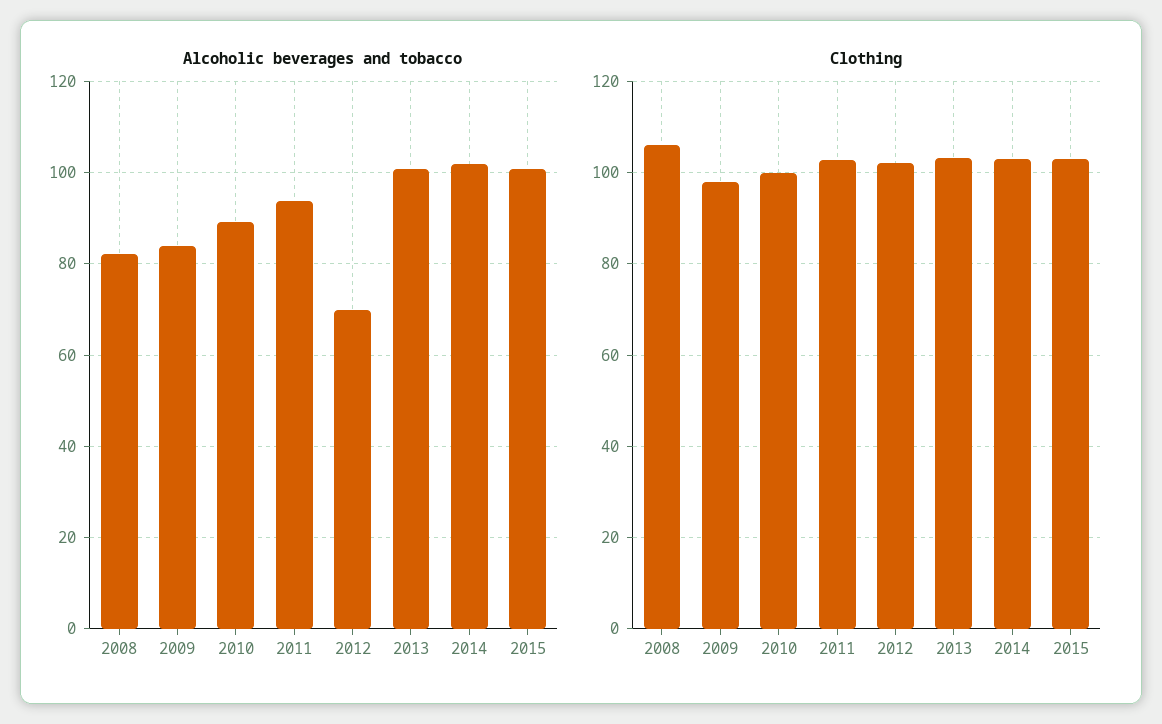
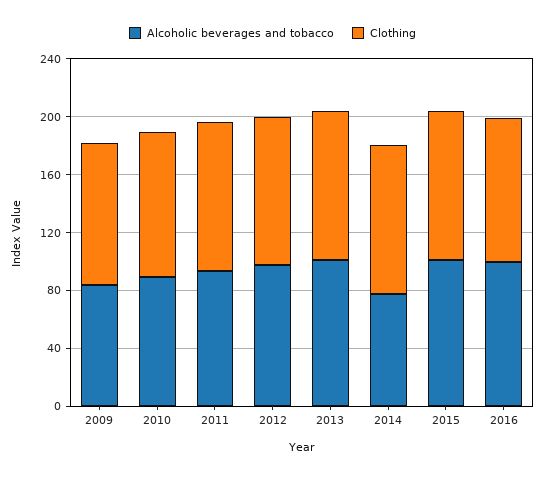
Alcoholic beverages and tobacco, 2008: 82 -> none
Alcoholic beverages and tobacco, 2012: 70 -> 100
Alcoholic beverages and tobacco, 2014: 102 -> 80
Clothing, 2008: 106 -> none
Alcoholic beverages and tobacco, 2016: none -> 100
Clothing, 2016: none -> 100

